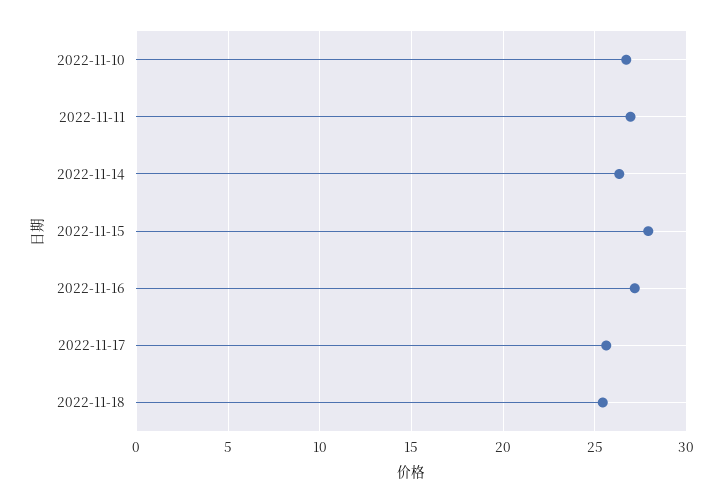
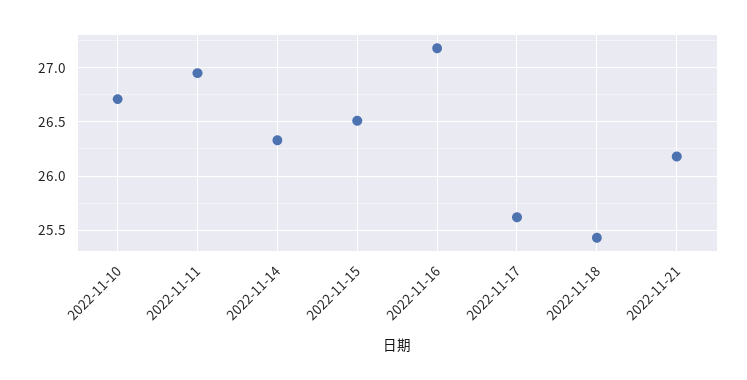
2022-11-15: 28 -> 26.5
2022-11-21: none -> 26.2

